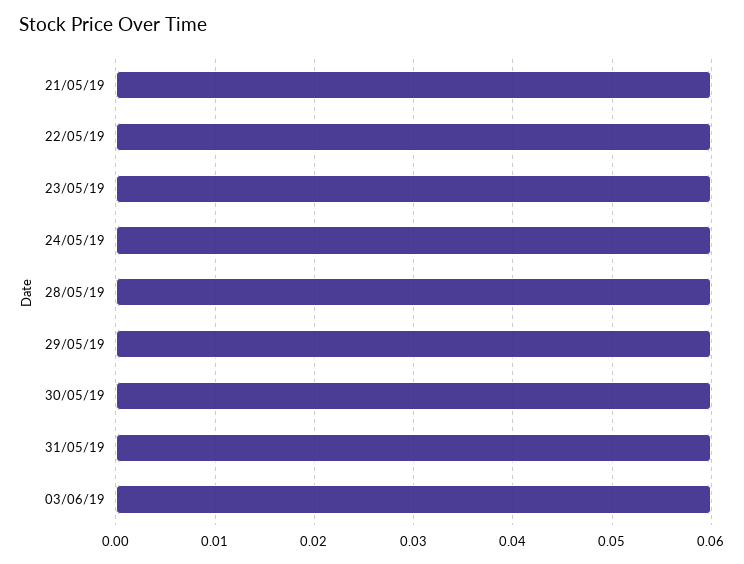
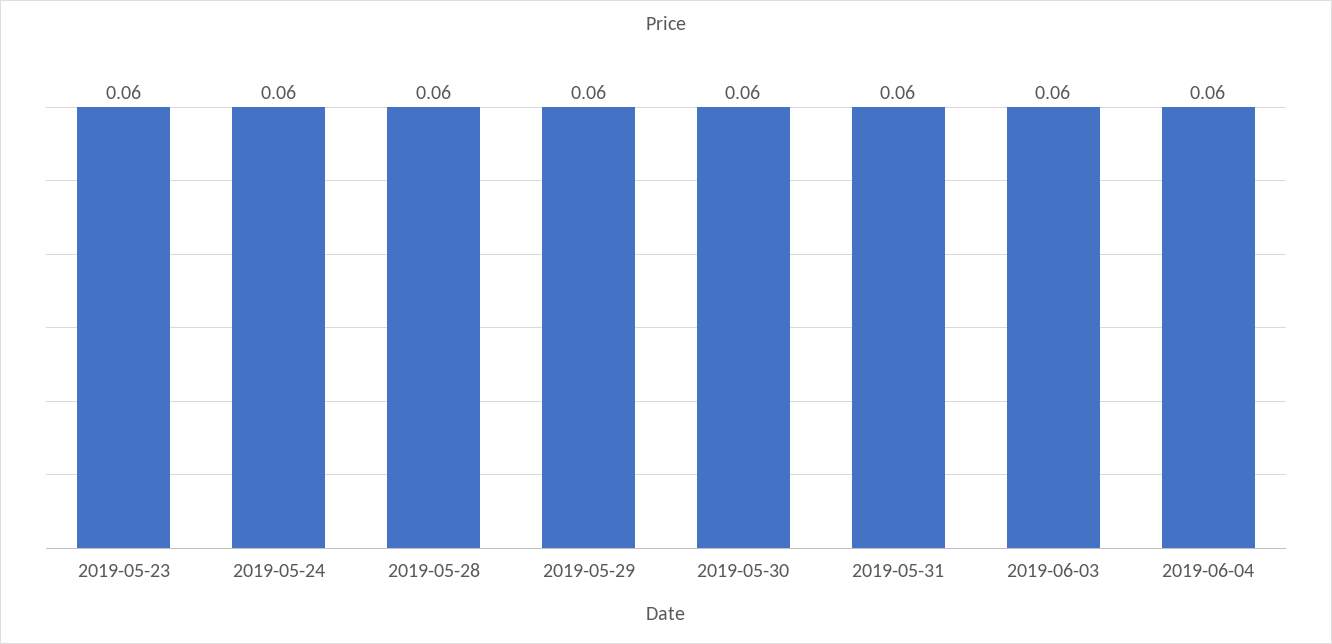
21/05/19: 0.06 -> none
22/05/19: 0.06 -> none
2019-06-04: none -> 0.06

